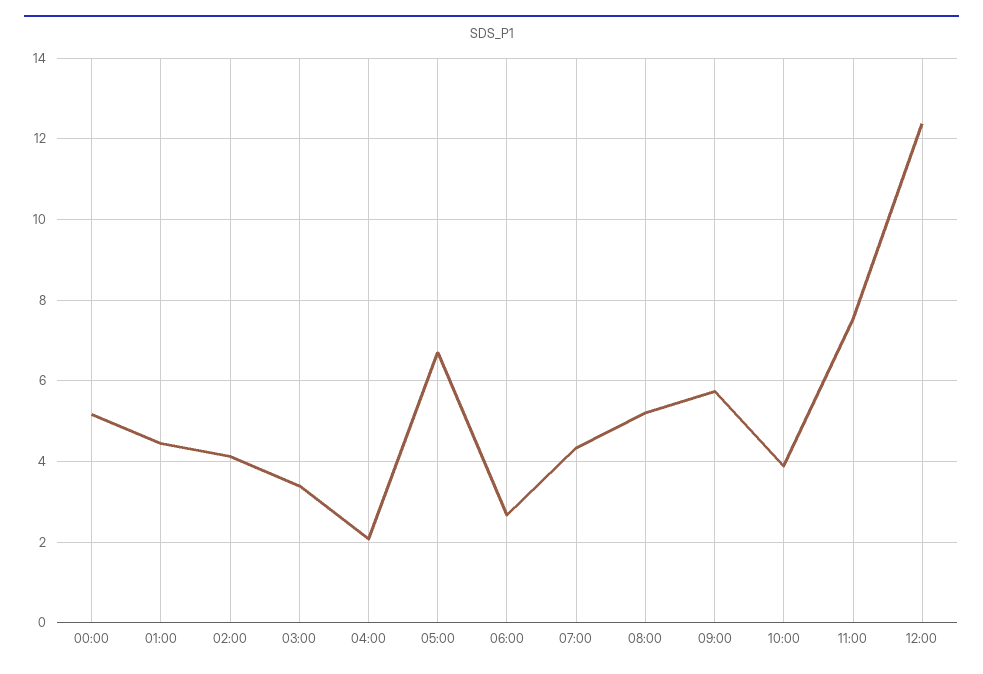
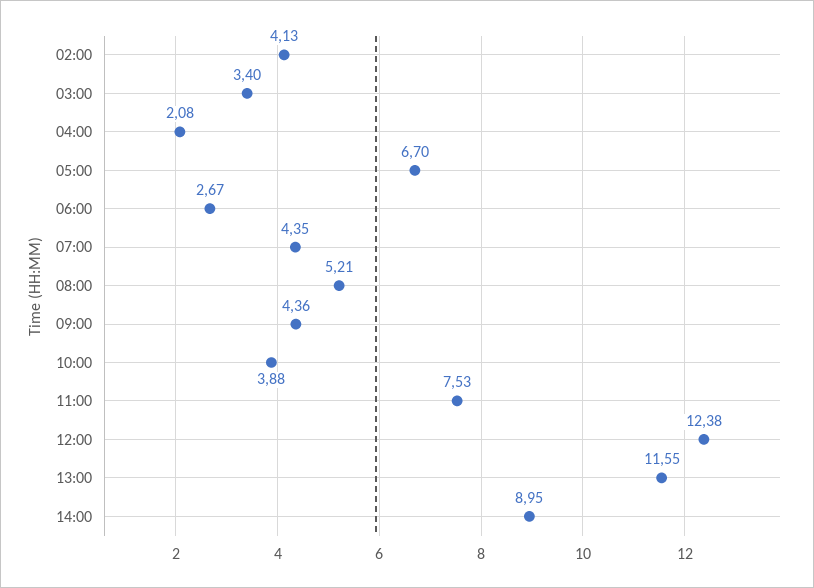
00:00: 5.2 -> none
01:00: 4.4 -> none
09:00: 5.8 -> 4.36
13:00: none -> 11.55
14:00: none -> 8.95

